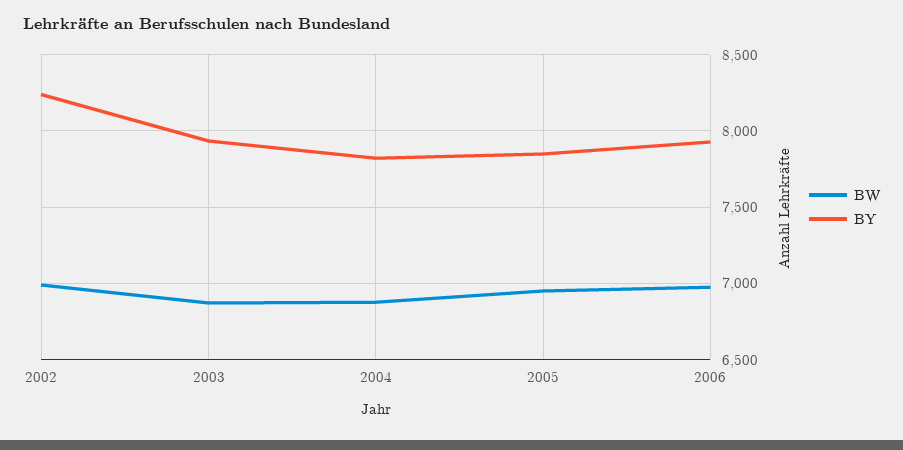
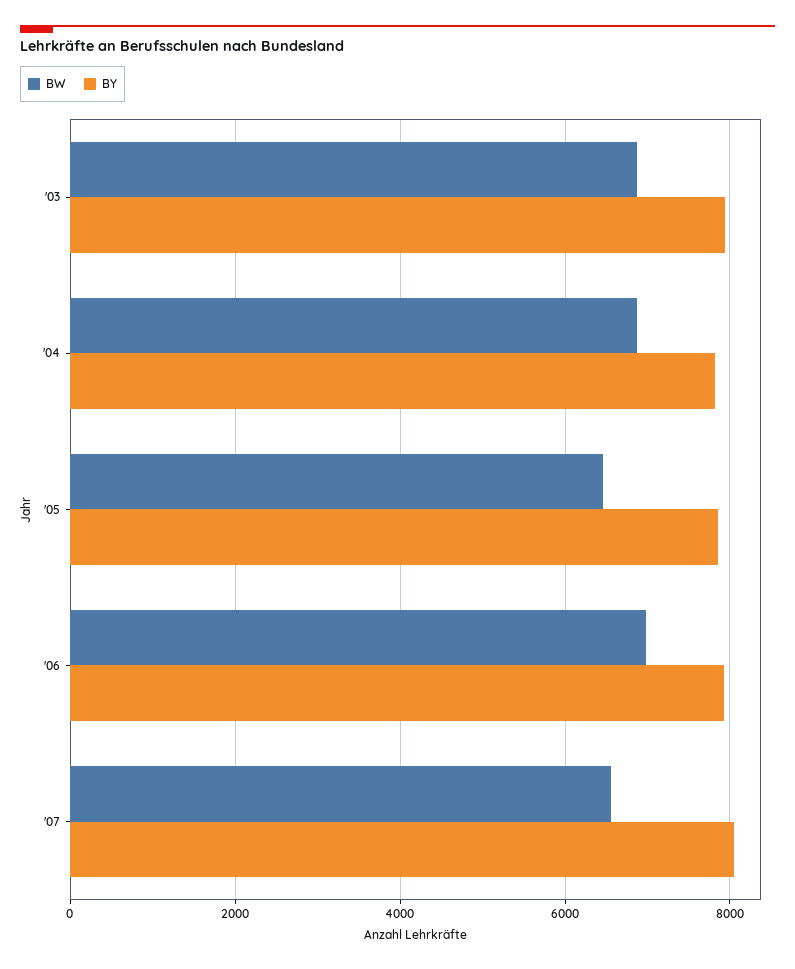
BW, 2002: 7000 -> none
BY, 2002: 8250 -> none
BW, 2005: 6950 -> 6400
BW, '07: none -> 6600
BY, '07: none -> 8000

